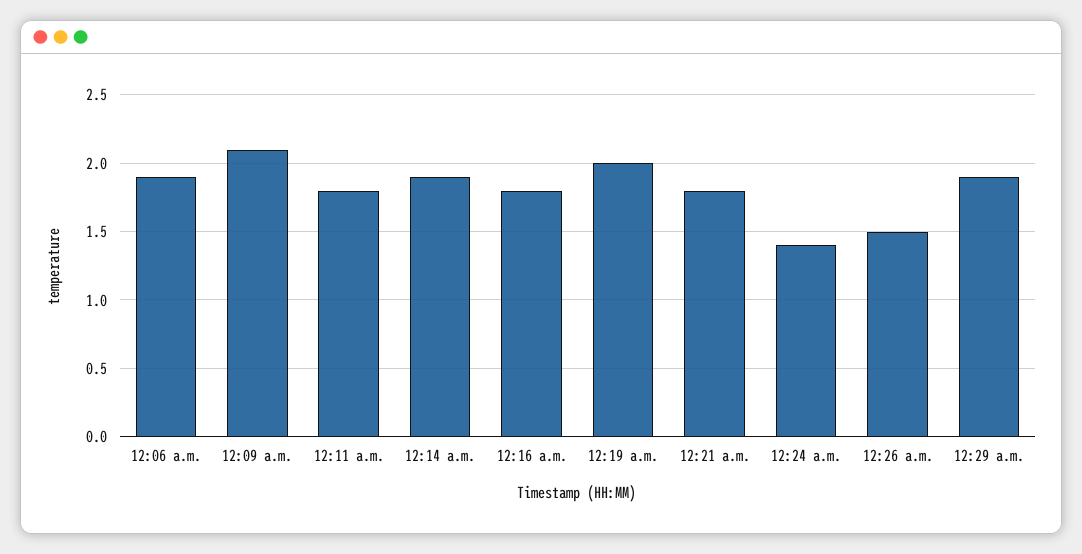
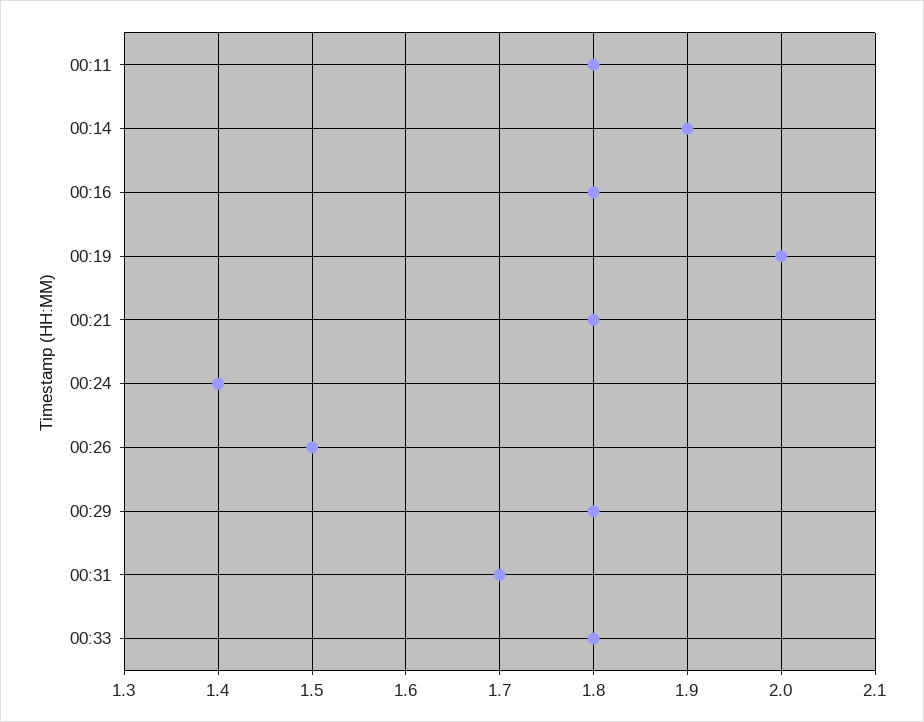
12:06 a.m.: 1.9 -> none
12:09 a.m.: 2.1 -> none
12:29 a.m.: 1.9 -> 1.8
00:31: none -> 1.7
00:33: none -> 1.8

